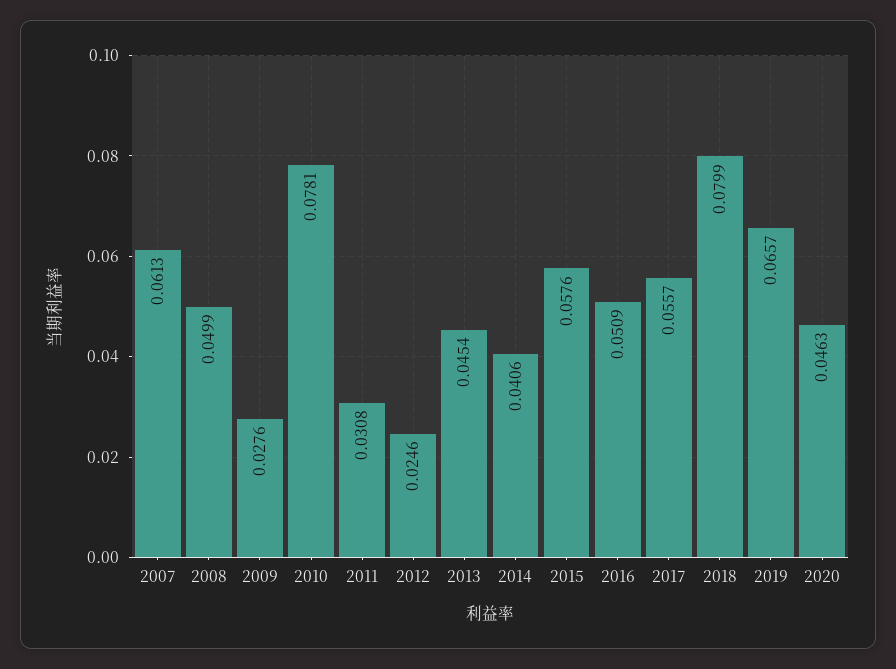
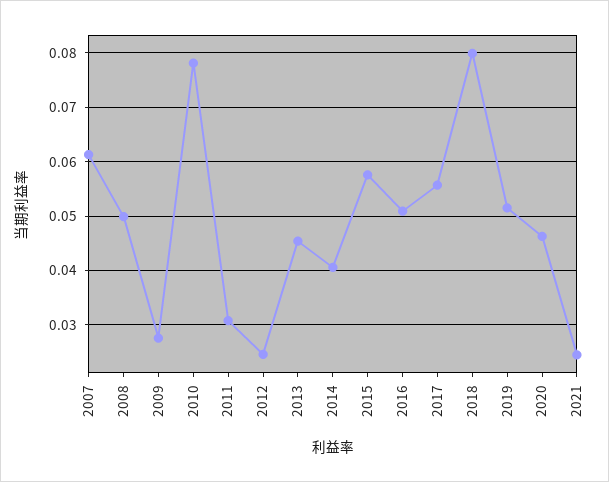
2019: 0.0657 -> 0.052
2021: none -> 0.024

